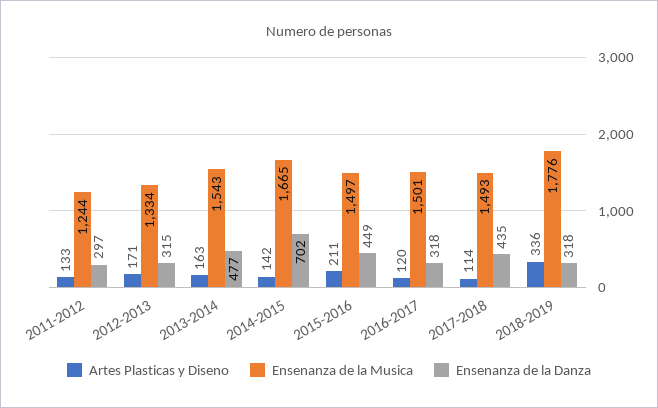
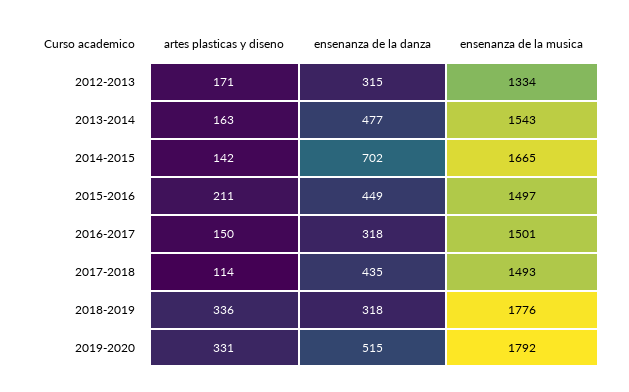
Artes Plasticas y Diseno, 2011-2012: 133 -> none
Ensenanza de la Musica, 2011-2012: 1244 -> none
Ensenanza de la Danza, 2011-2012: 297 -> none
Artes Plasticas y Diseno, 2016-2017: 120 -> 150
Artes Plasticas y Diseno, 2019-2020: none -> 331
Ensenanza de la Danza, 2019-2020: none -> 515
Ensenanza de la Musica, 2019-2020: none -> 1792

